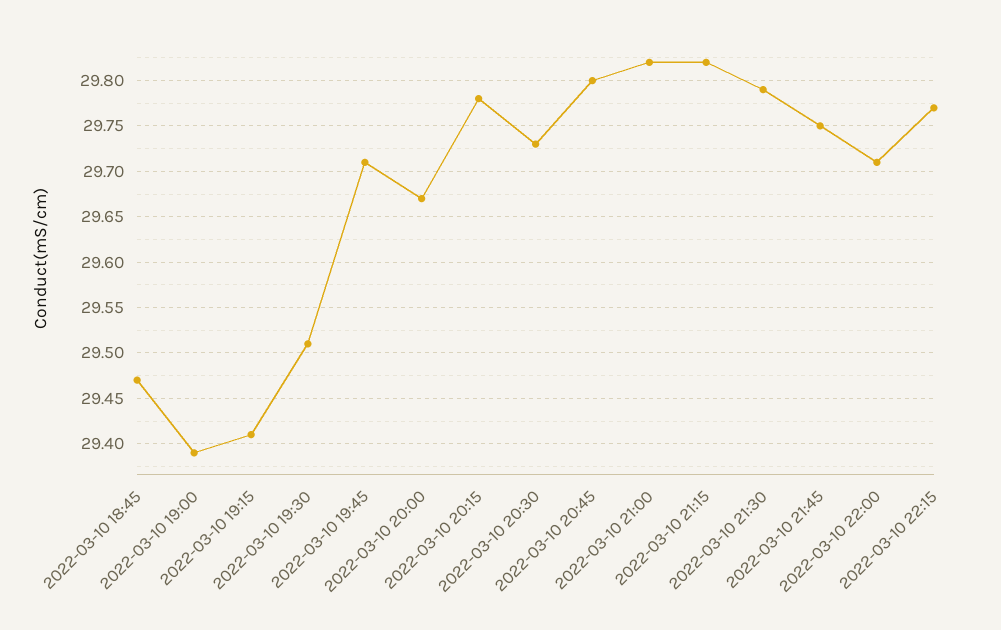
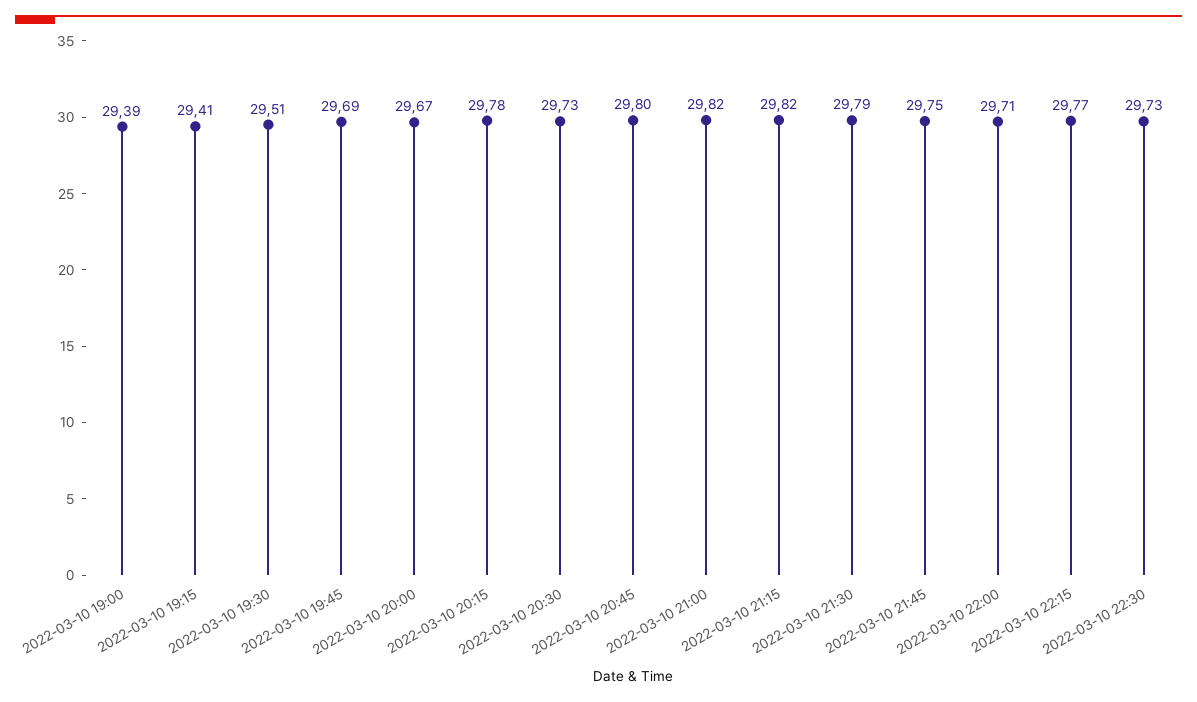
2022-03-10 18:45: 29.47 -> none
2022-03-10 19:45: 29.71 -> 29.69
2022-03-10 22:30: none -> 29.73

